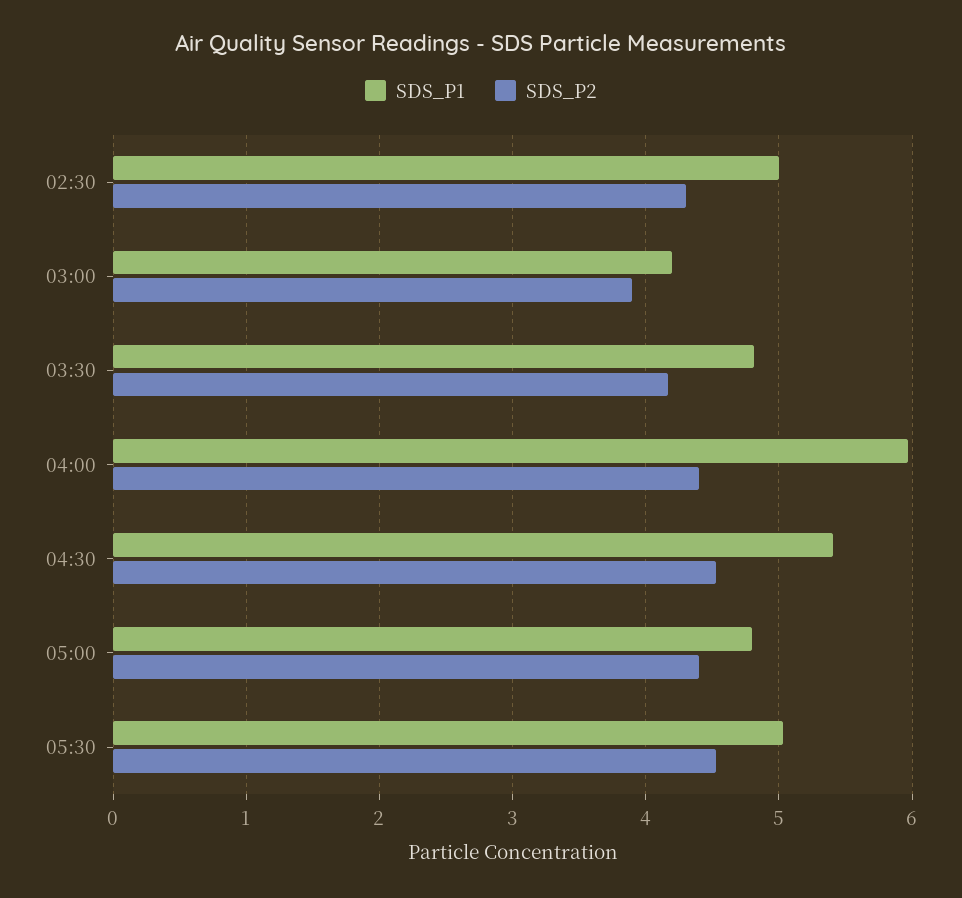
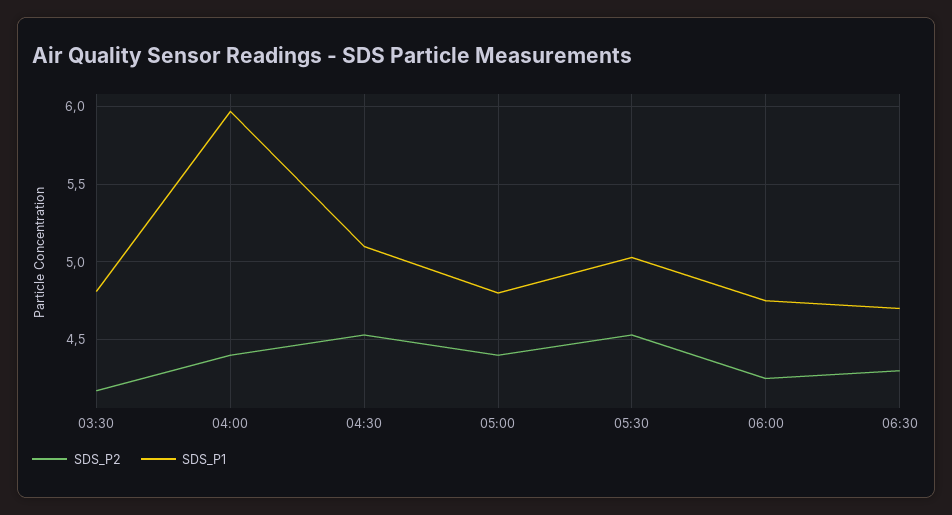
SDS_P1, 02:30: 5 -> none
SDS_P2, 02:30: 4.3 -> none
SDS_P1, 03:00: 4.2 -> none
SDS_P2, 03:00: 3.9 -> none
SDS_P1, 04:30: 5.4 -> 5.1
SDS_P2, 06:00: none -> 4.25
SDS_P1, 06:00: none -> 4.75
SDS_P2, 06:30: none -> 4.3
SDS_P1, 06:30: none -> 4.7

